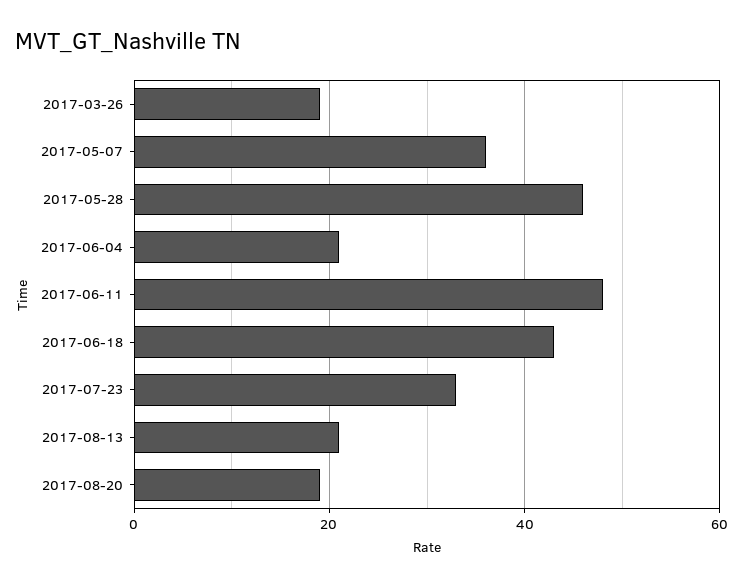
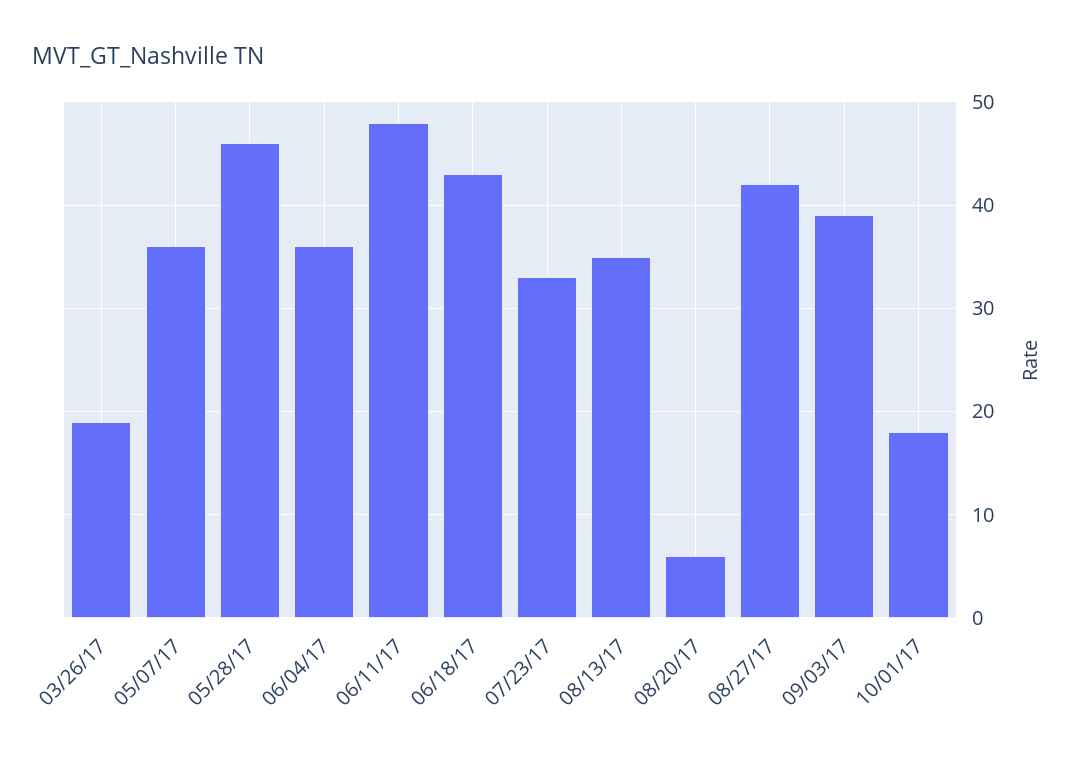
2017-06-04: 20 -> 36
2017-08-13: 20 -> 35
2017-08-20: 20 -> 6
08/27/17: none -> 42
09/03/17: none -> 39
10/01/17: none -> 18

